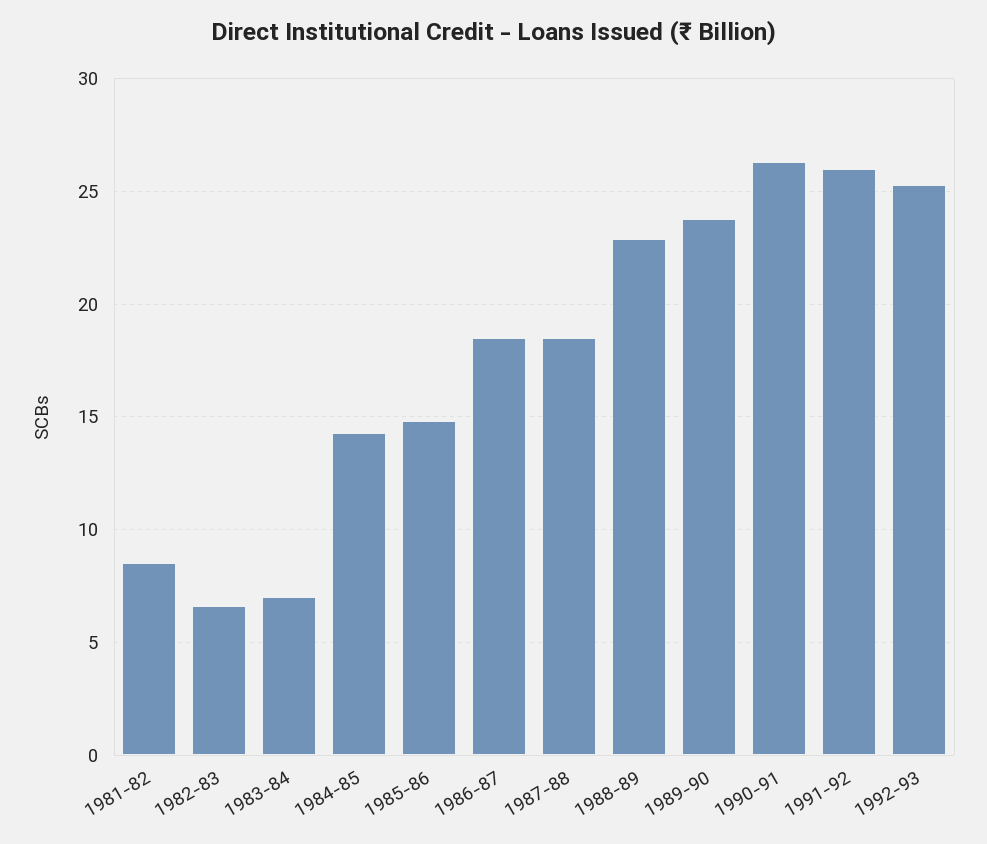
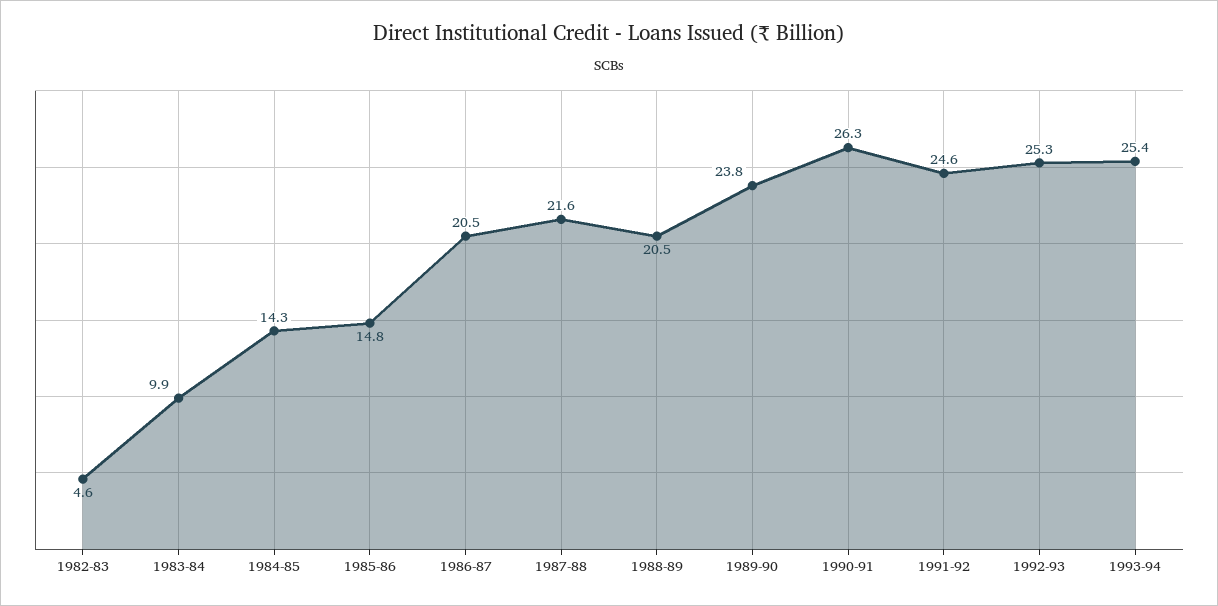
1981-82: 8.5 -> none
1982-83: 6.5 -> 4.6
1983-84: 7 -> 9.9
1986-87: 18.5 -> 20.5
1987-88: 18.5 -> 21.6
1988-89: 23 -> 20.5
1991-92: 26 -> 24.6
1993-94: none -> 25.4

